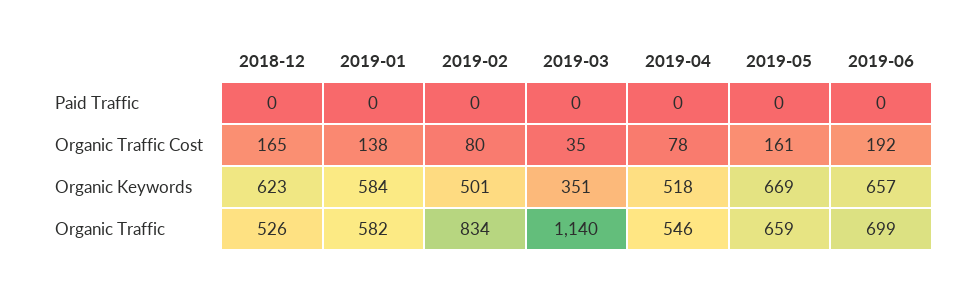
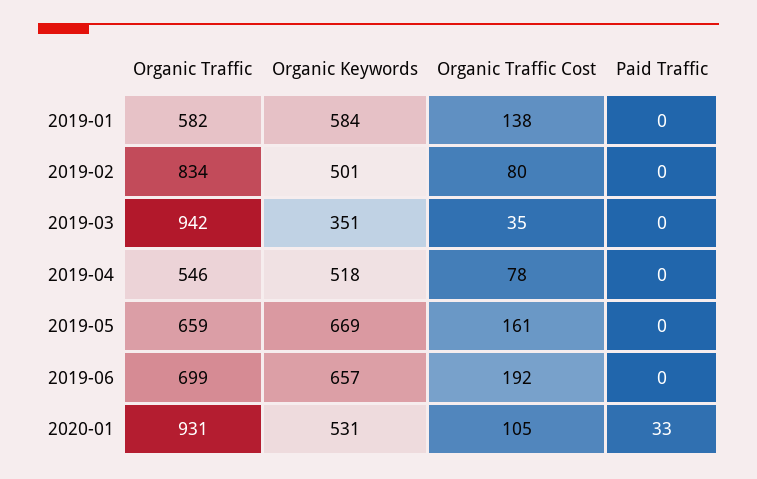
2018-12, Paid Traffic: 0 -> none
2018-12, Organic Traffic Cost: 165 -> none
2018-12, Organic Keywords: 623 -> none
2018-12, Organic Traffic: 526 -> none
2019-03, Organic Traffic: 1140 -> 942
2020-01, Organic Traffic: none -> 931
2020-01, Organic Keywords: none -> 531
2020-01, Organic Traffic Cost: none -> 105
2020-01, Paid Traffic: none -> 33

